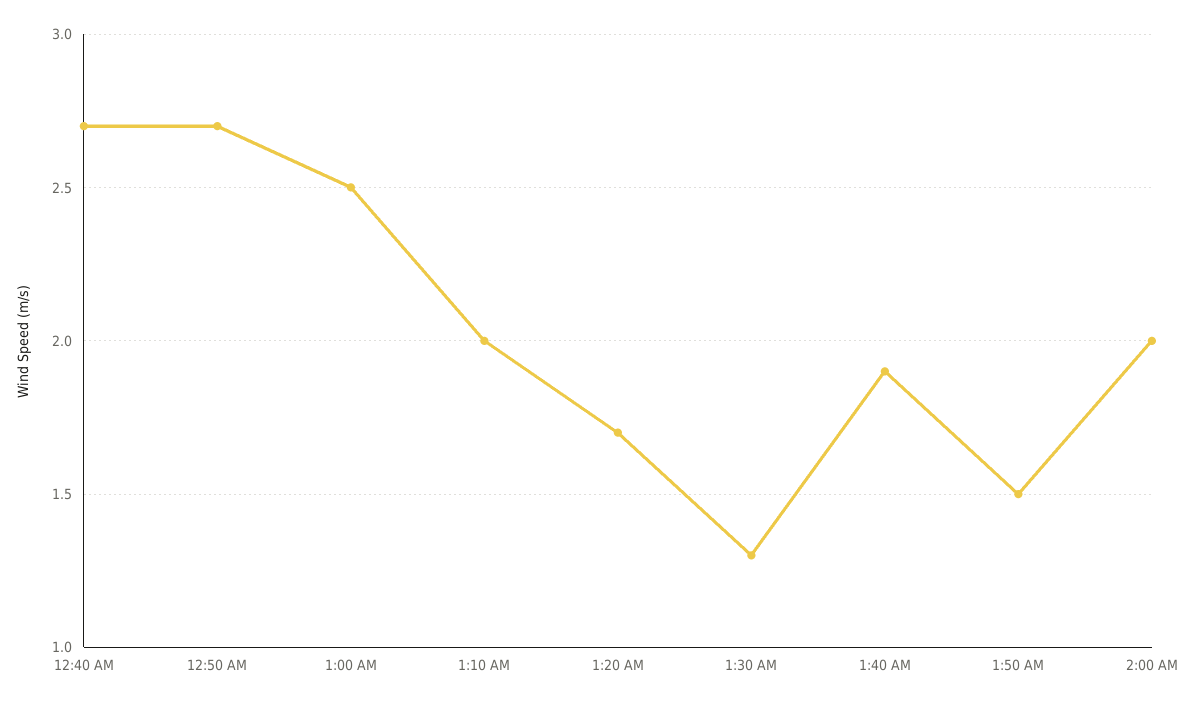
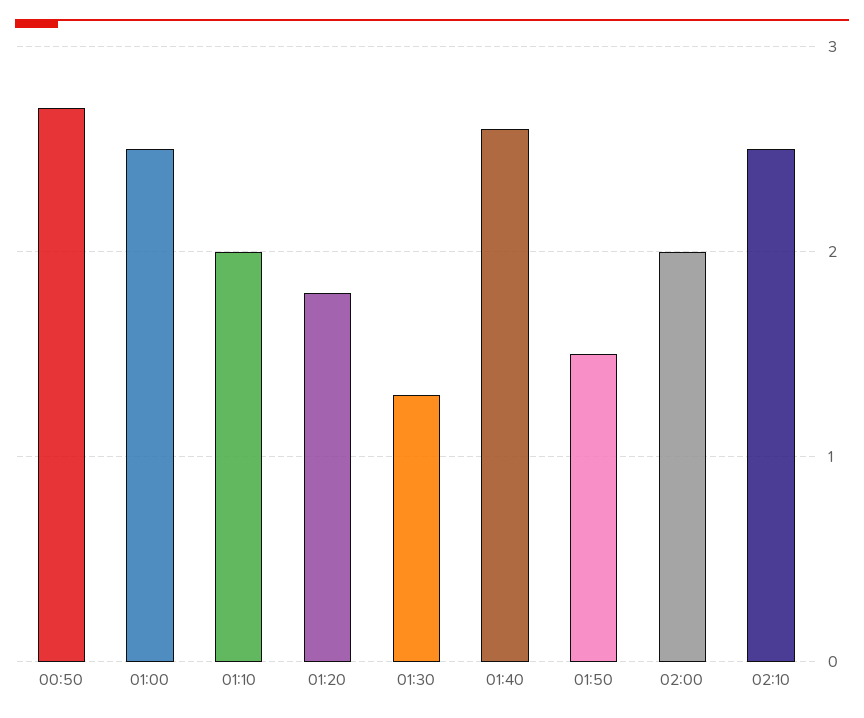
12:40 AM: 2.7 -> none
1:20 AM: 1.7 -> 1.8
1:40 AM: 1.9 -> 2.6
02:10: none -> 2.5

